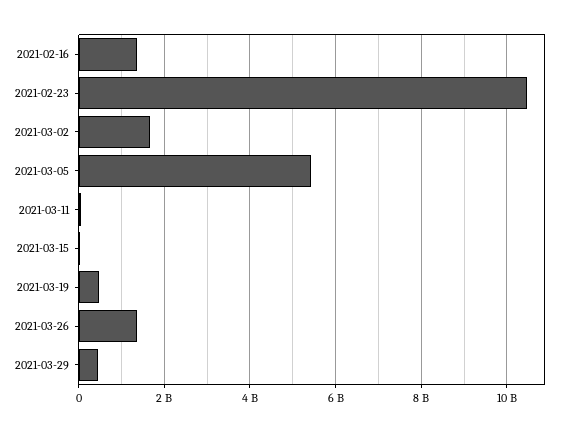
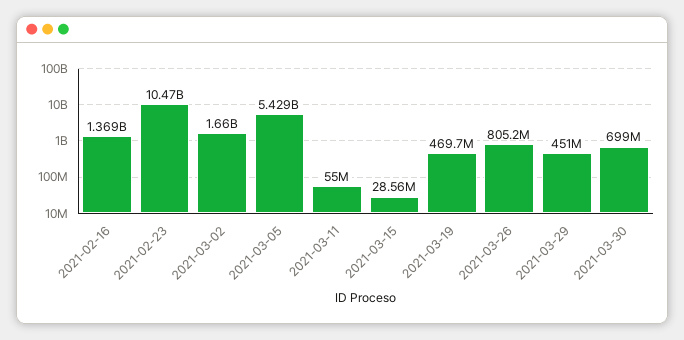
2021-03-26: 1400000000 -> 805200000
2021-03-30: none -> 699000000

